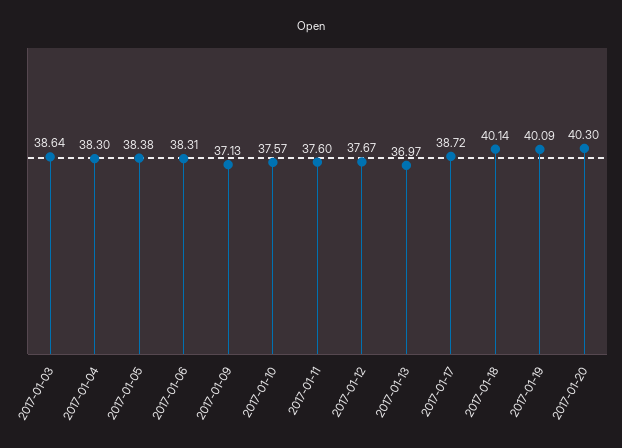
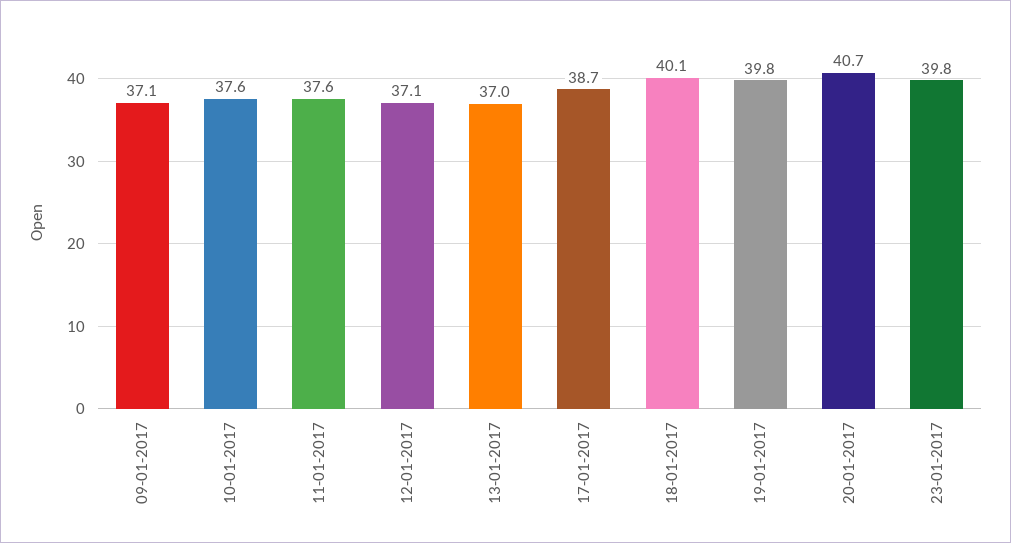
2017-01-03: 38.64 -> none
2017-01-04: 38.3 -> none
2017-01-05: 38.38 -> none
2017-01-06: 38.31 -> none
2017-01-12: 37.67 -> 37.1
2017-01-19: 40.09 -> 39.8
2017-01-20: 40.3 -> 40.7
23-01-2017: none -> 39.8

